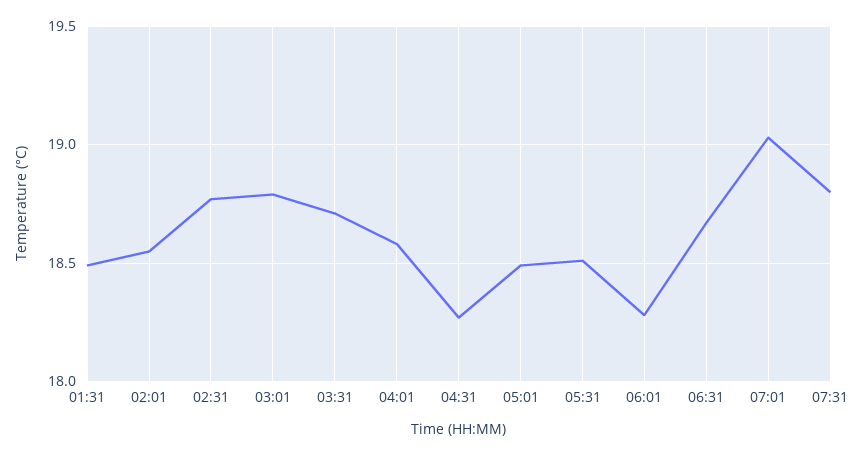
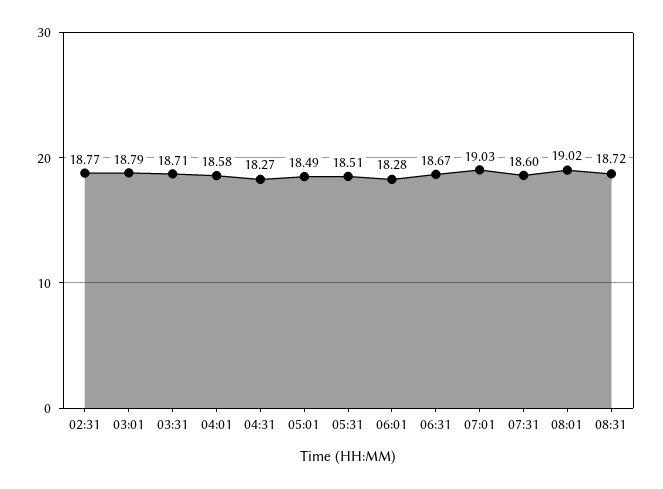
01:31: 18.5 -> none
02:01: 18.55 -> none
07:31: 18.8 -> 18.6
08:01: none -> 19.02
08:31: none -> 18.72

